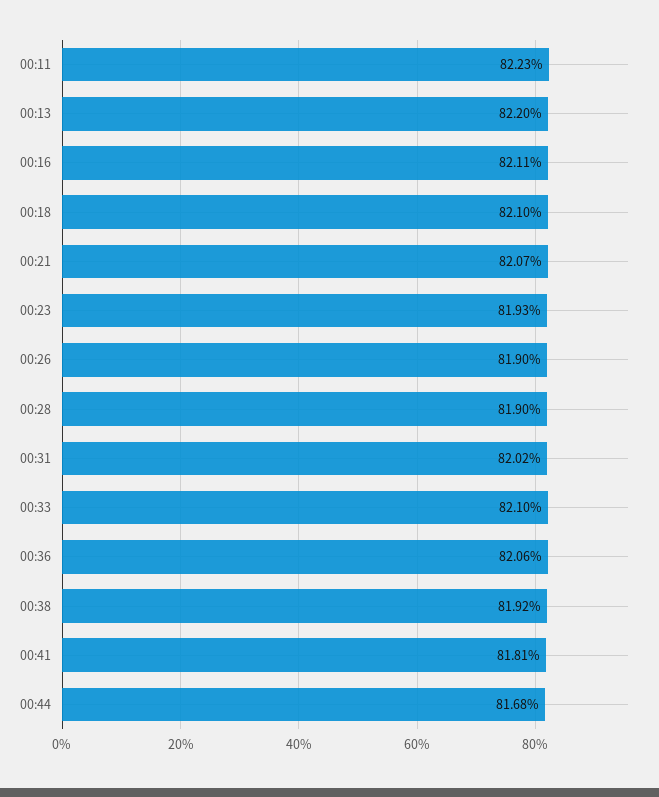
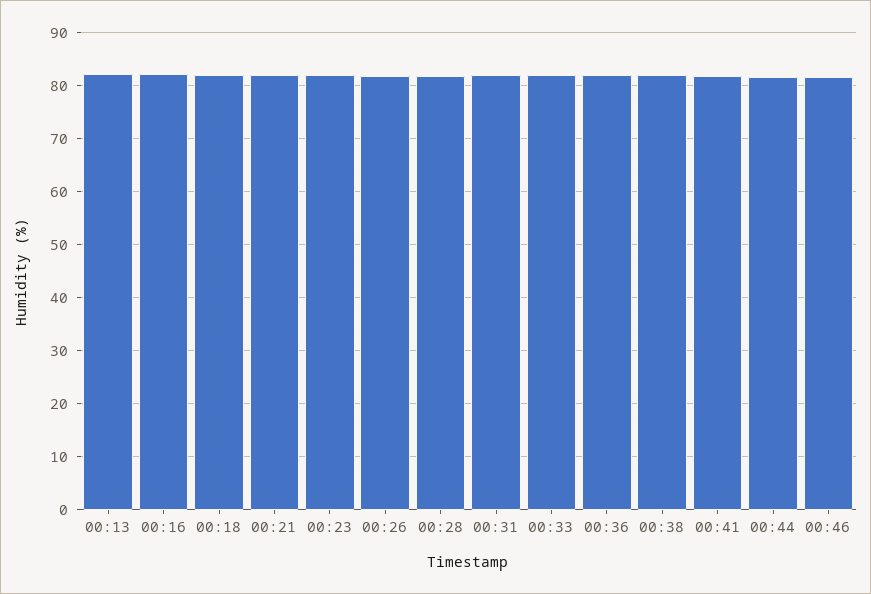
00:11: 82.23 -> none
00:46: none -> 82

